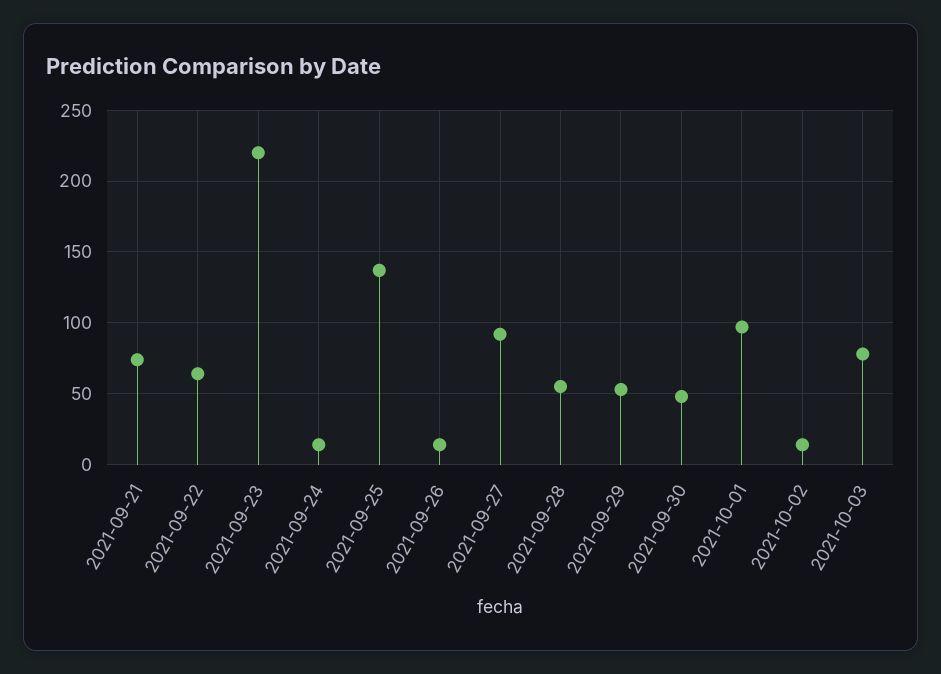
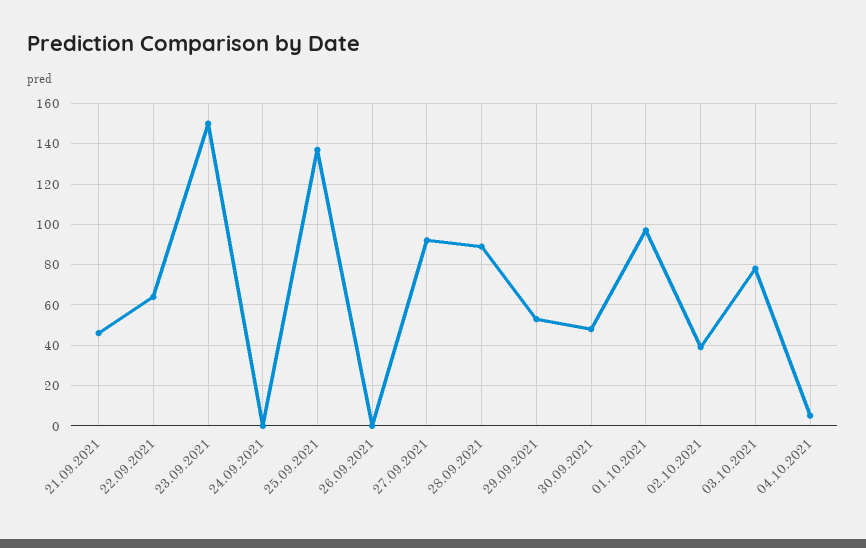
2021-09-21: 75 -> 45
2021-09-23: 220 -> 150
2021-09-24: 15 -> 0
2021-09-26: 15 -> 0
2021-09-28: 55 -> 90
2021-10-02: 15 -> 40
04.10.2021: none -> 5

